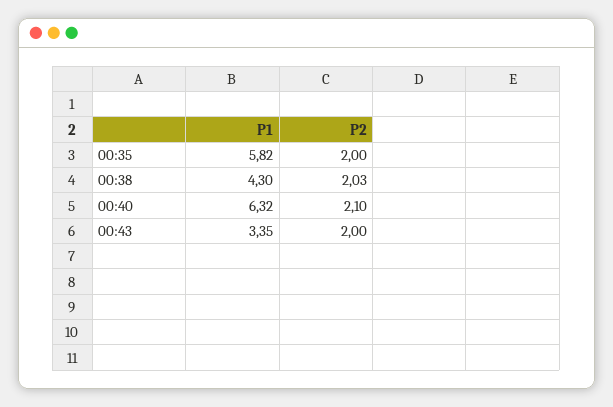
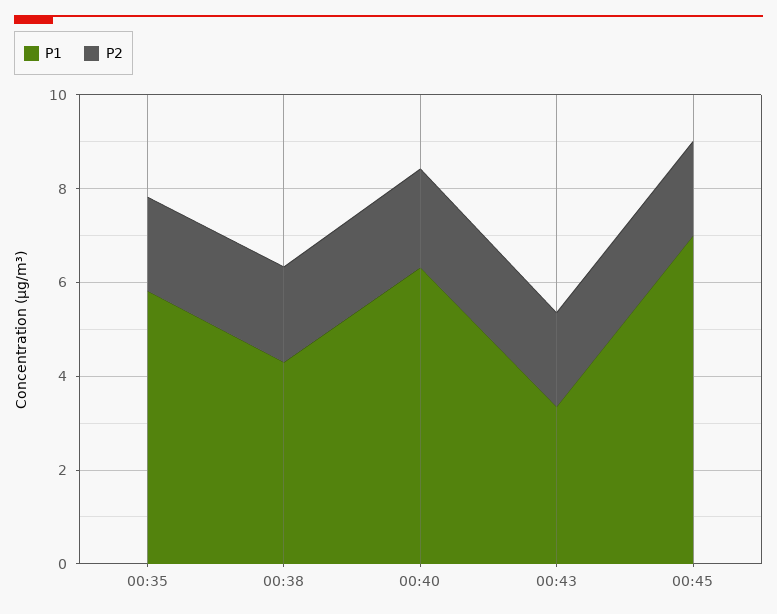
P1, 00:45: none -> 7
P2, 00:45: none -> 2

